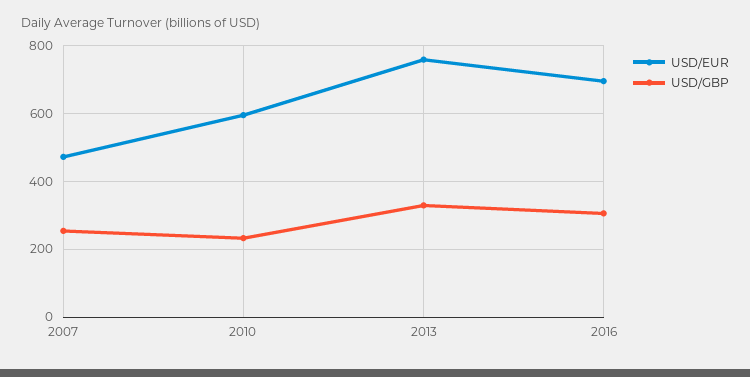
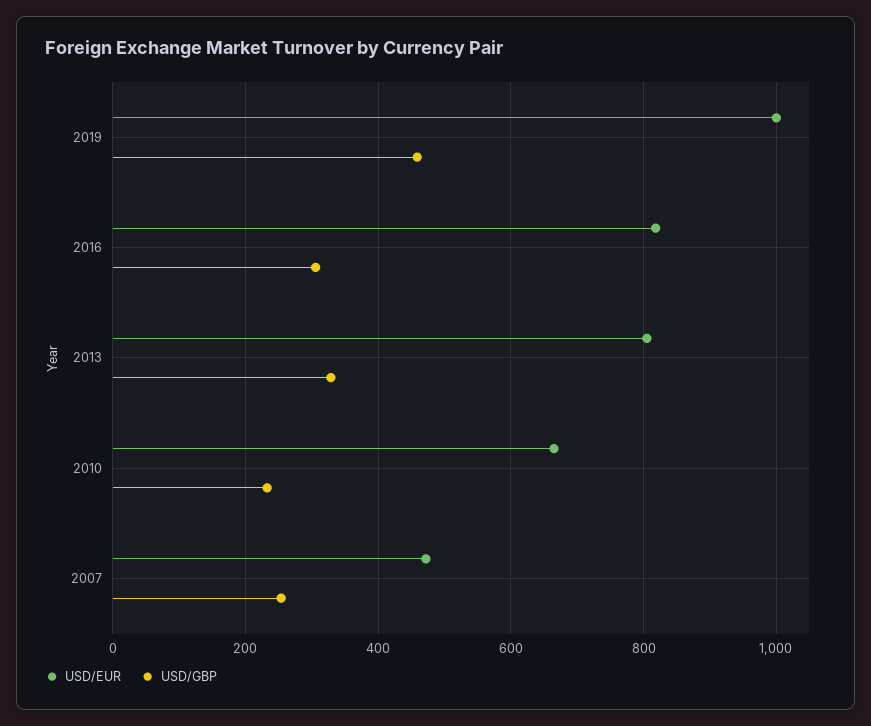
USD/EUR, 2010: 600 -> 660
USD/EUR, 2013: 760 -> 800
USD/EUR, 2016: 700 -> 820
USD/EUR, 2019: none -> 1000
USD/GBP, 2019: none -> 460

